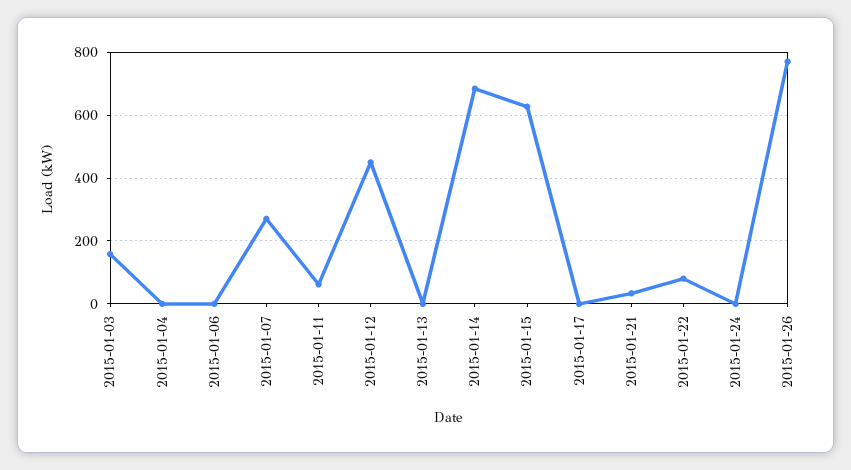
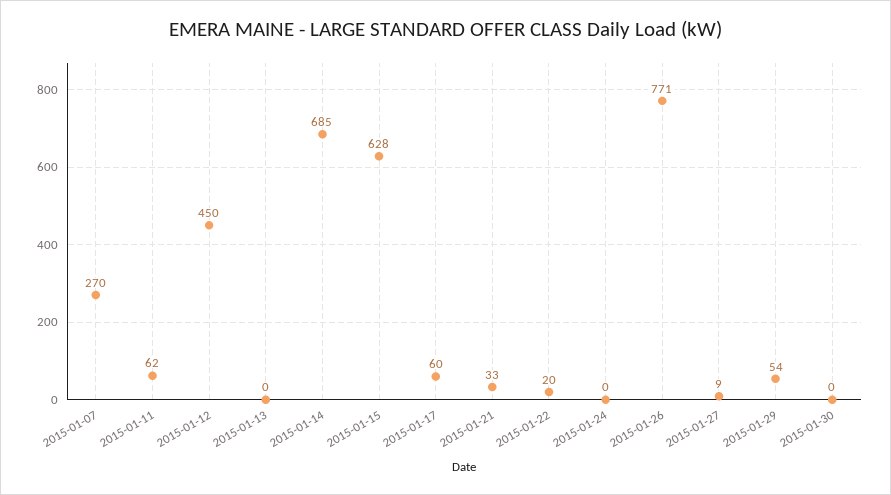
2015-01-03: 160 -> none
2015-01-04: 0 -> none
2015-01-06: 0 -> none
2015-01-17: 0 -> 60
2015-01-22: 80 -> 20
2015-01-27: none -> 9
2015-01-29: none -> 54
2015-01-30: none -> 0

